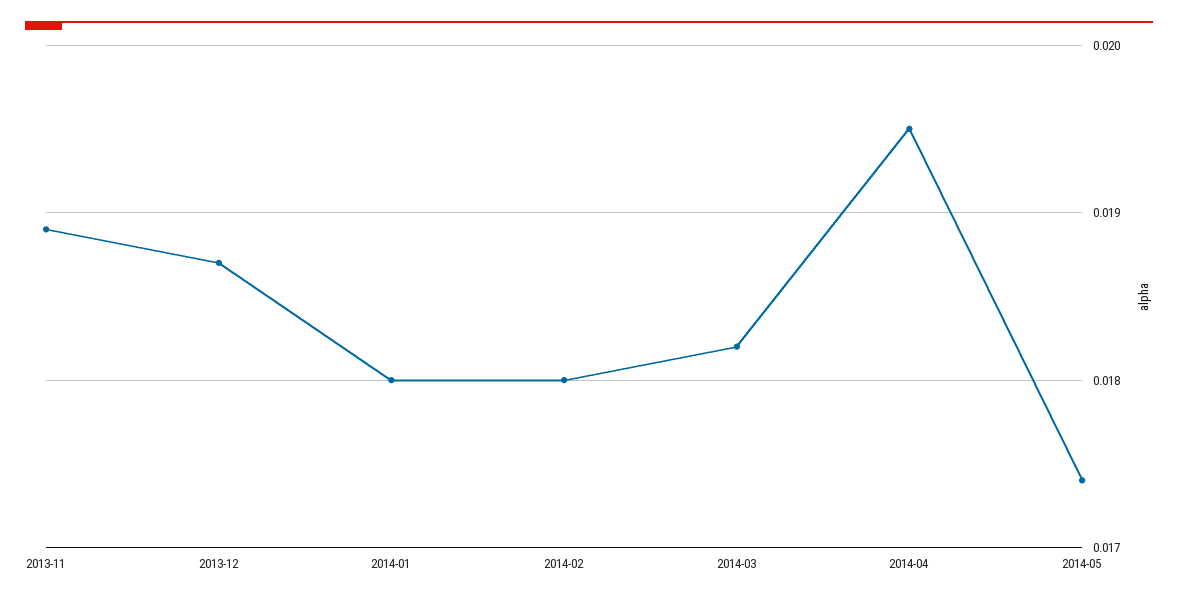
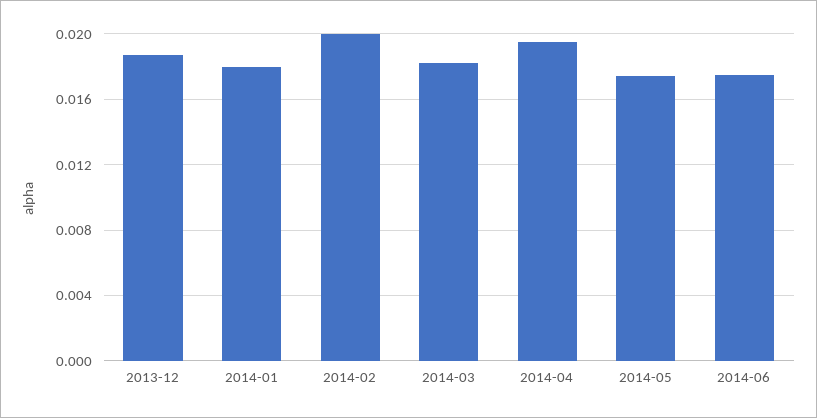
2013-11: 0.0189 -> none
2014-02: 0.018 -> 0.02
2014-06: none -> 0.0175

